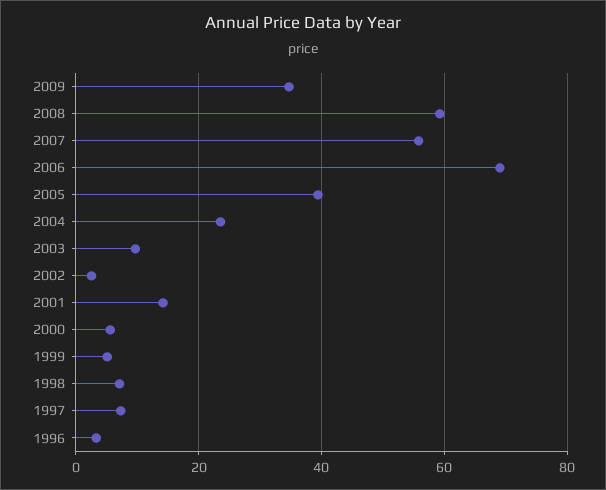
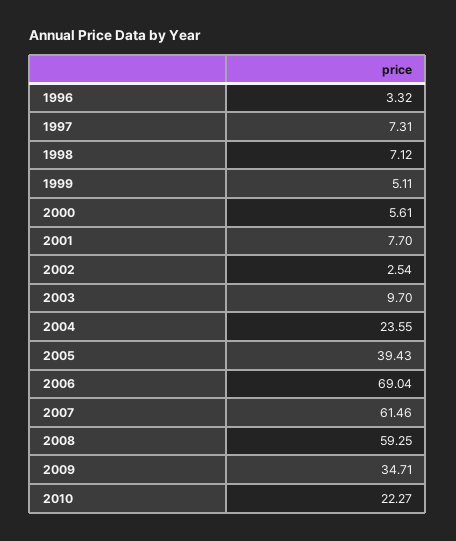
2007: 56 -> 61.46
2001: 14 -> 7.7
2010: none -> 22.27

